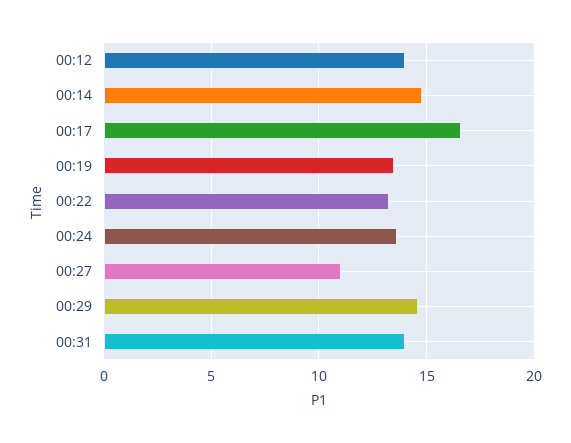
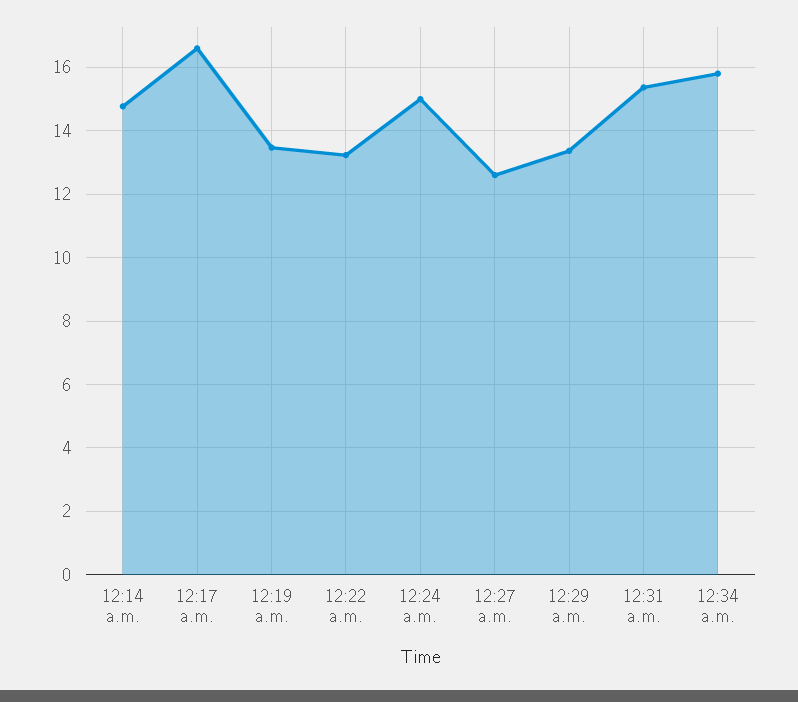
00:12: 14 -> none
00:24: 13.5 -> 15
00:27: 11 -> 12.6
00:29: 14.5 -> 13.4
00:31: 14 -> 15.4
12:34 a.m.: none -> 15.8

